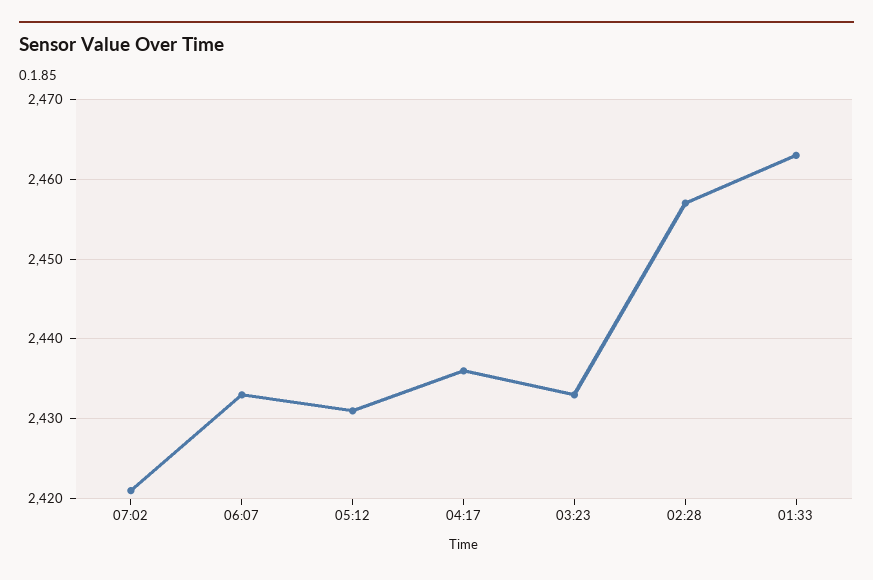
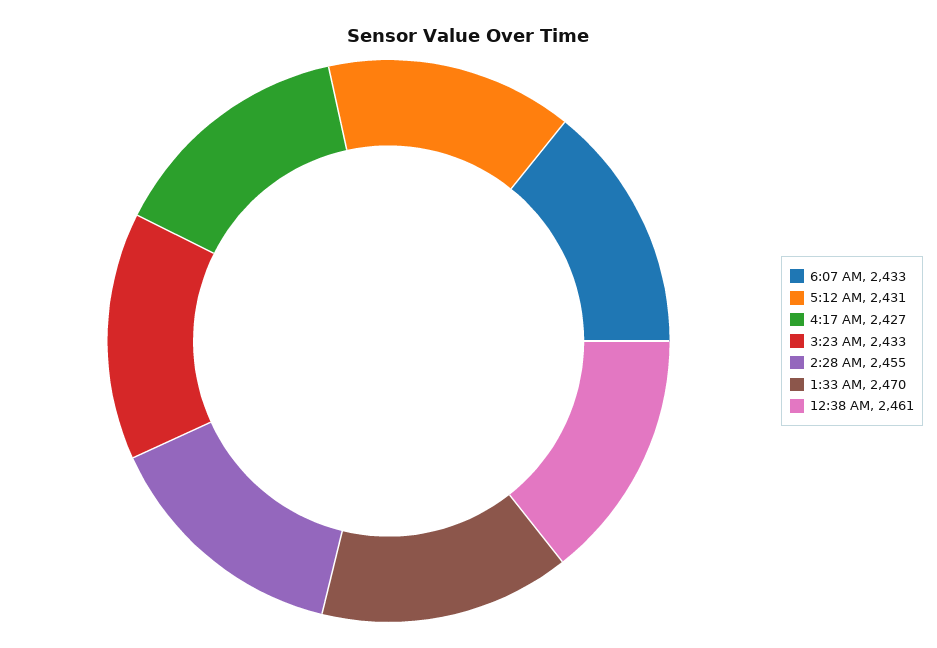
07:02: 2421 -> none
04:17: 2436 -> 2427
02:28: 2457 -> 2455
01:33: 2463 -> 2470
12:38 AM: none -> 2461

